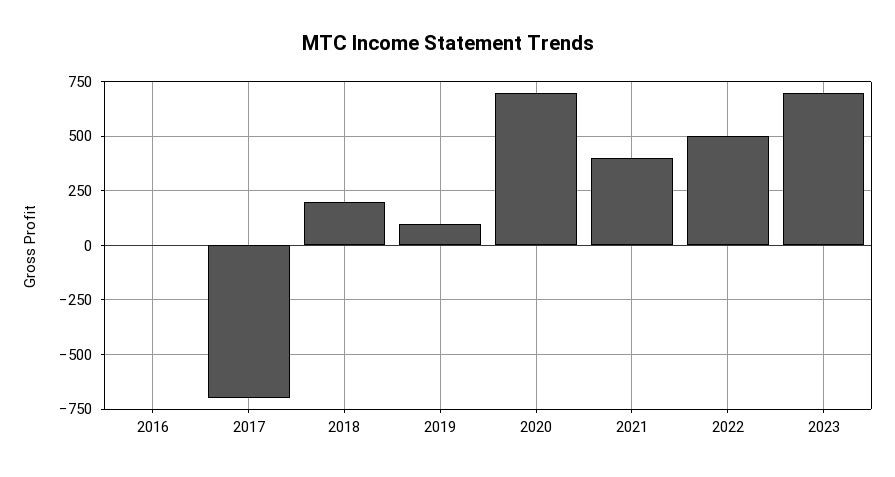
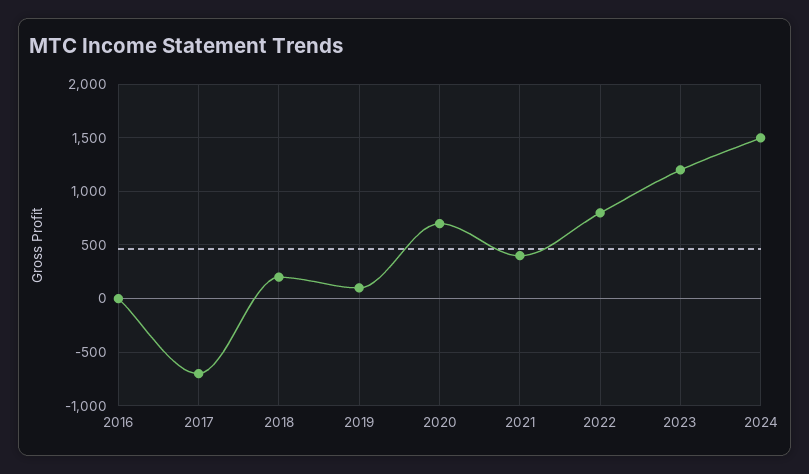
2022: 500 -> 800
2023: 700 -> 1200
2024: none -> 1500

